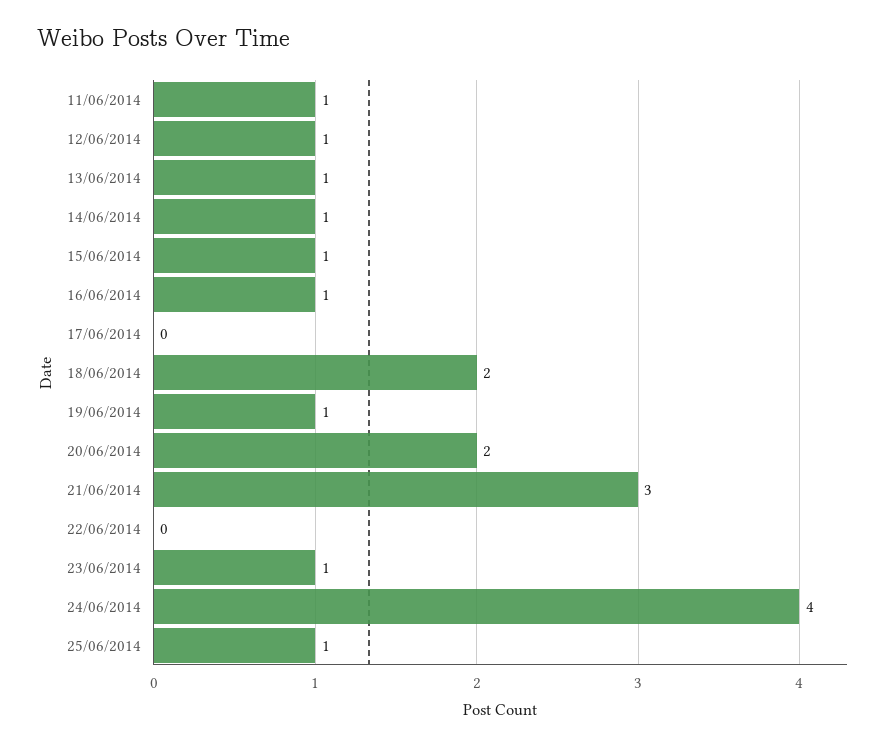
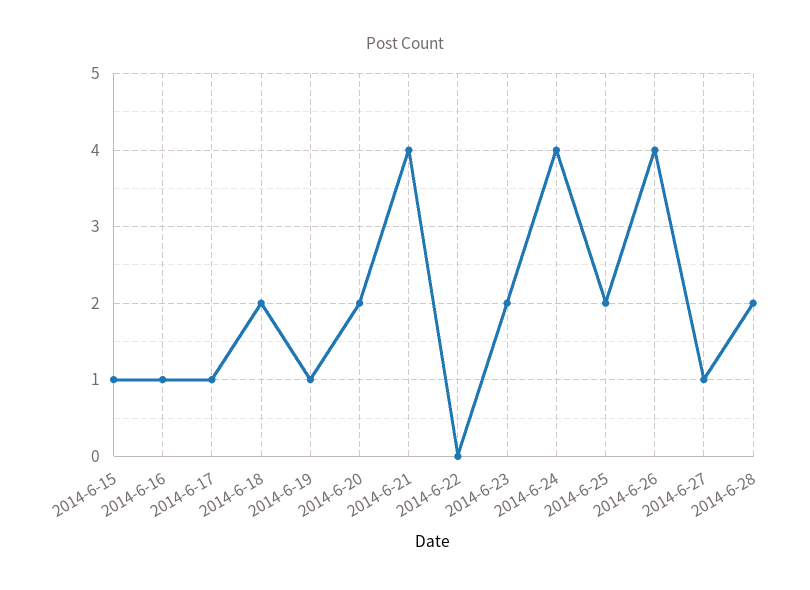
11/06/2014: 1 -> none
12/06/2014: 1 -> none
13/06/2014: 1 -> none
14/06/2014: 1 -> none
17/06/2014: 0 -> 1
21/06/2014: 3 -> 4
23/06/2014: 1 -> 2
25/06/2014: 1 -> 2
2014-6-26: none -> 4
2014-6-27: none -> 1
2014-6-28: none -> 2

